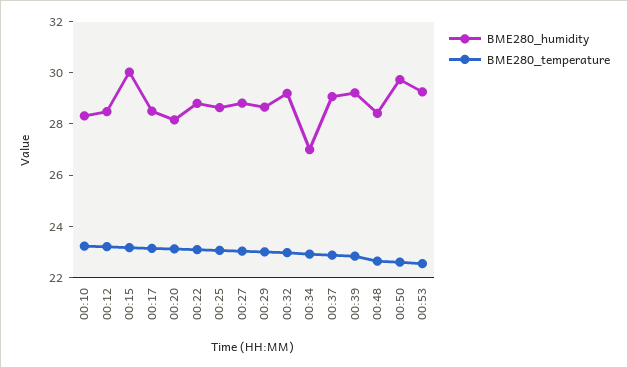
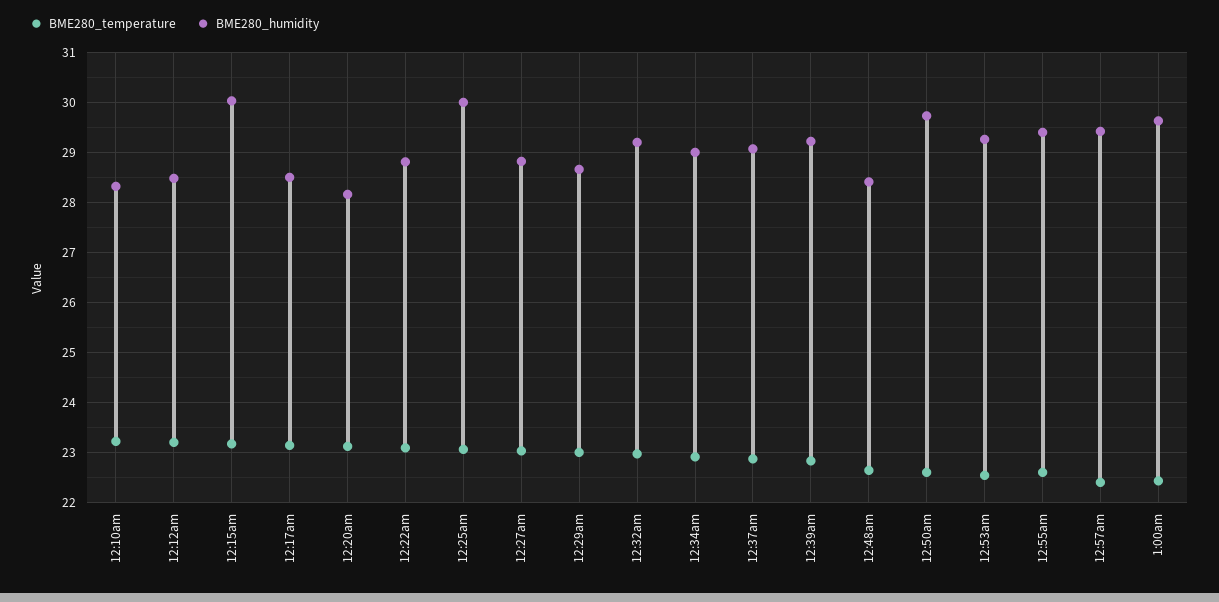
BME280_humidity, 00:25: 28.5 -> 30
BME280_humidity, 00:34: 27 -> 29
BME280_temperature, 12:55am: none -> 22.6
BME280_humidity, 12:55am: none -> 29.4
BME280_temperature, 12:57am: none -> 22.4
BME280_humidity, 12:57am: none -> 29.4
BME280_temperature, 1:00am: none -> 22.4
BME280_humidity, 1:00am: none -> 29.6

